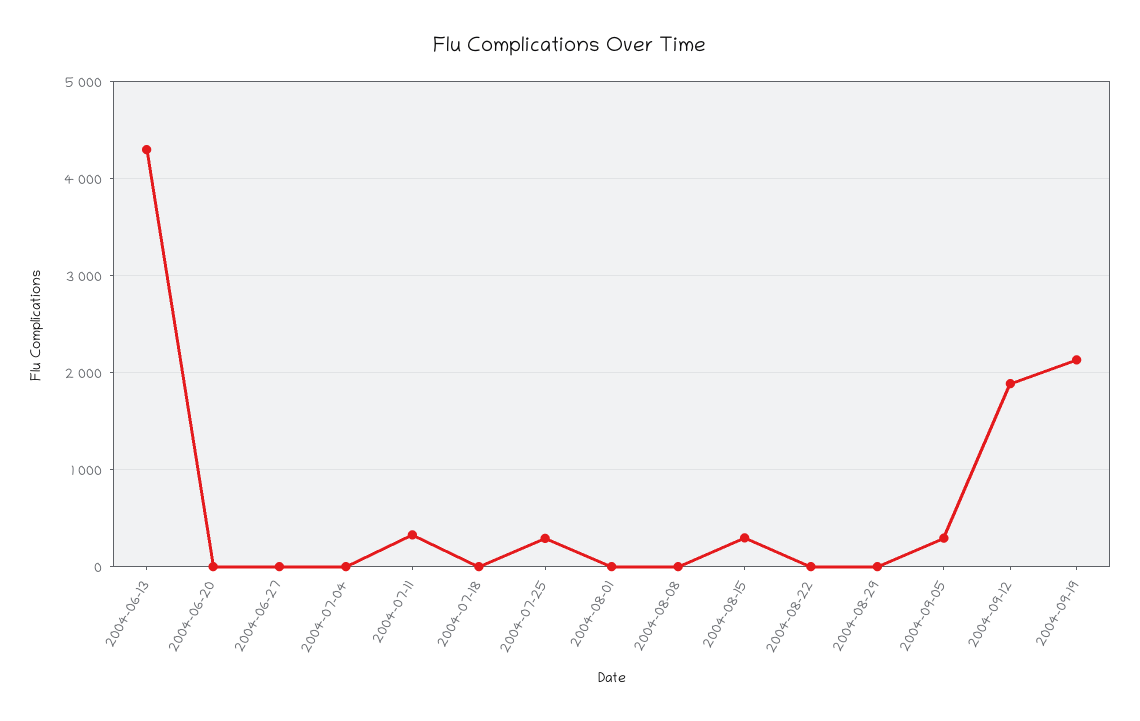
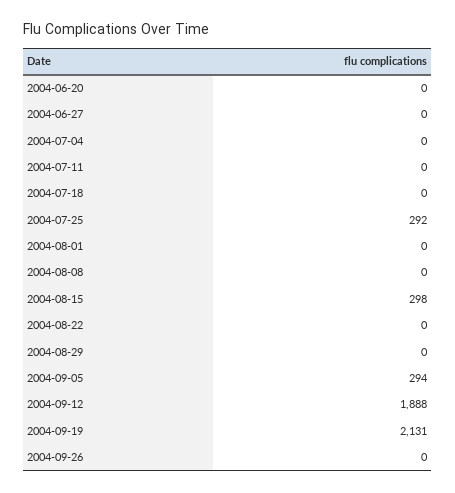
2004-06-13: 4300 -> none
2004-07-11: 300 -> 0
2004-09-26: none -> 0

